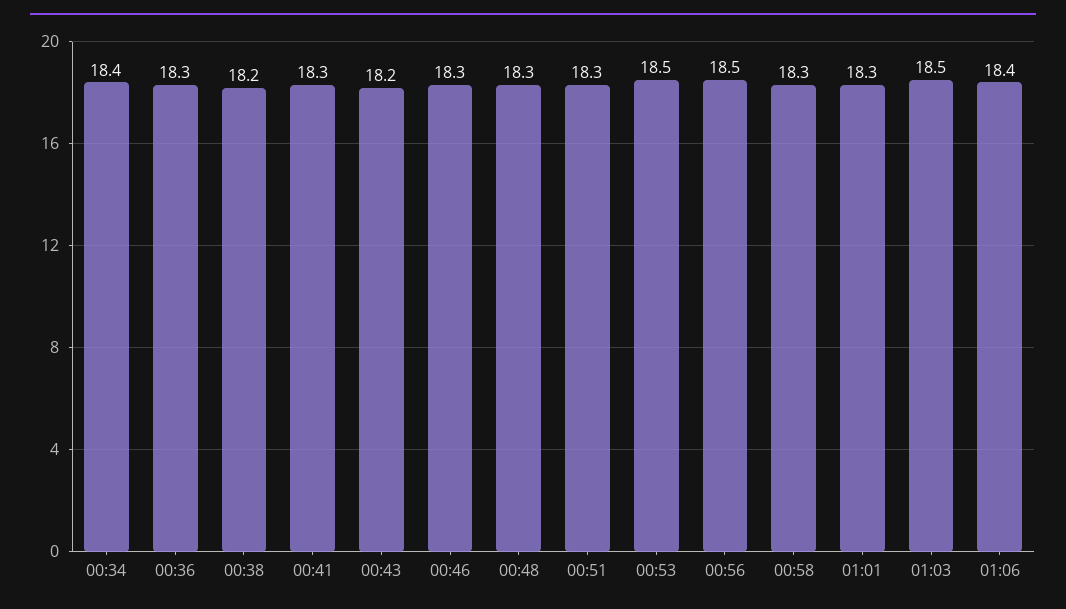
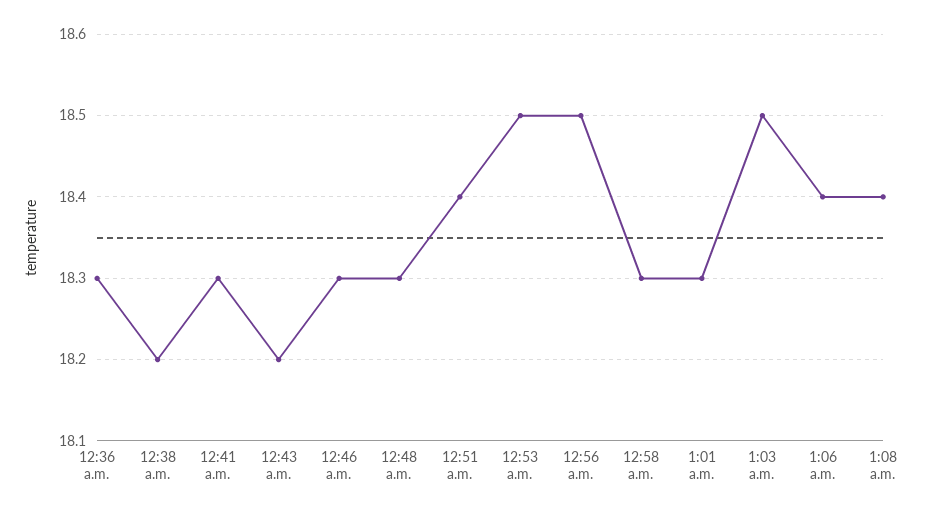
00:34: 18.4 -> none
00:51: 18.3 -> 18.4
1:08 a.m.: none -> 18.4

